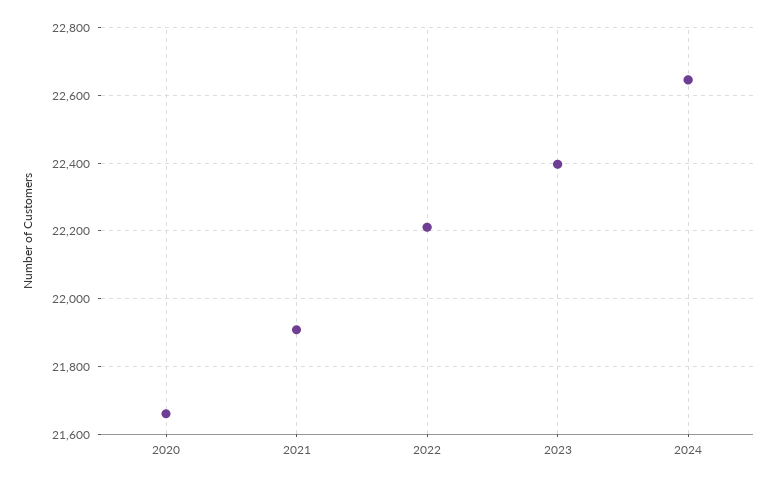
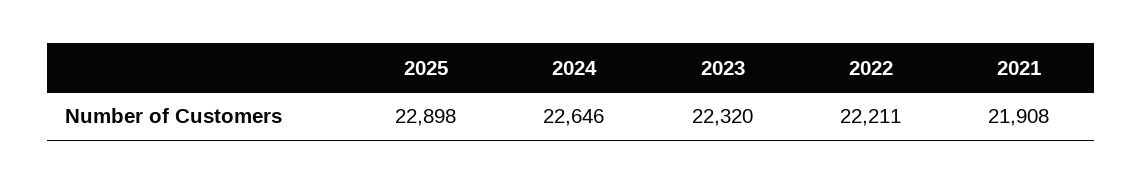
2020: 21660 -> none
2023: 22400 -> 22320
2025: none -> 22898

